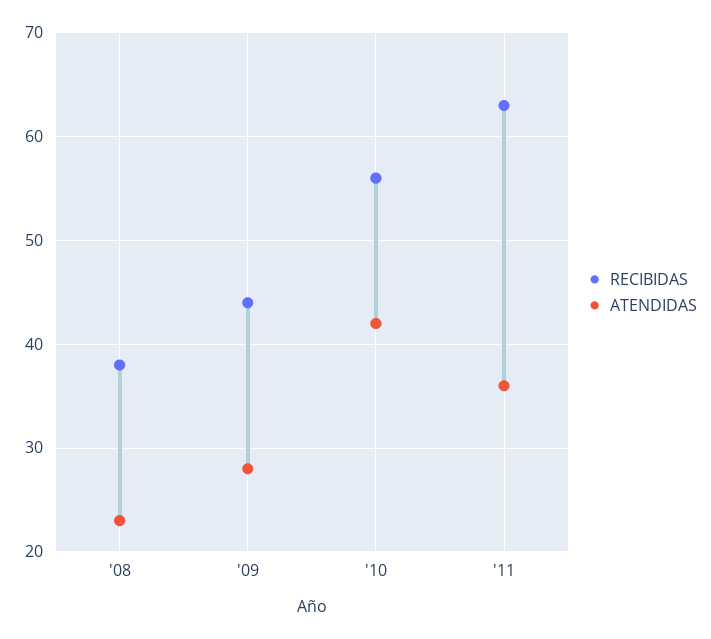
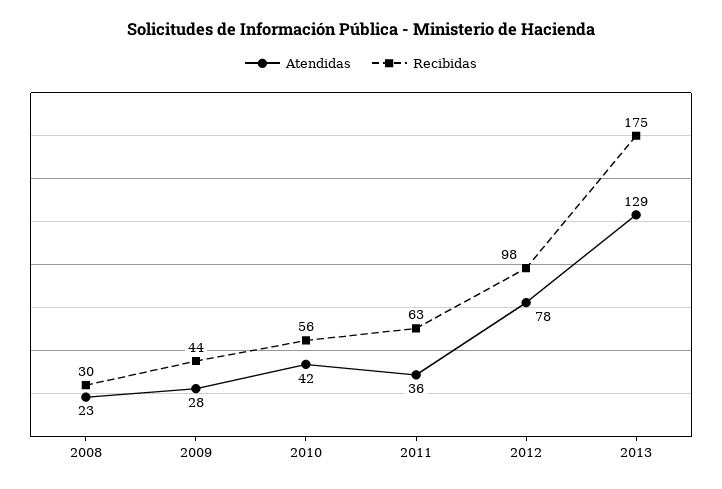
RECIBIDAS, '08: 38 -> 30
ATENDIDAS, 2012: none -> 78
RECIBIDAS, 2012: none -> 98
ATENDIDAS, 2013: none -> 129
RECIBIDAS, 2013: none -> 175

